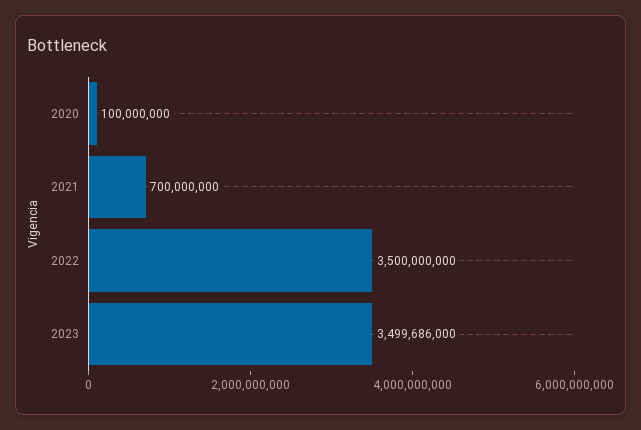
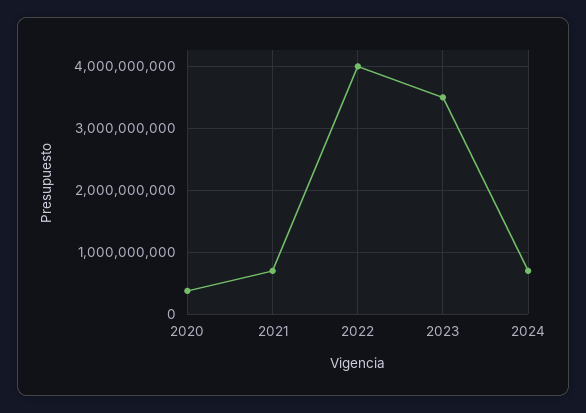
2020: 100000000 -> 400000000
2022: 3500000000 -> 4000000000
2024: none -> 700000000

